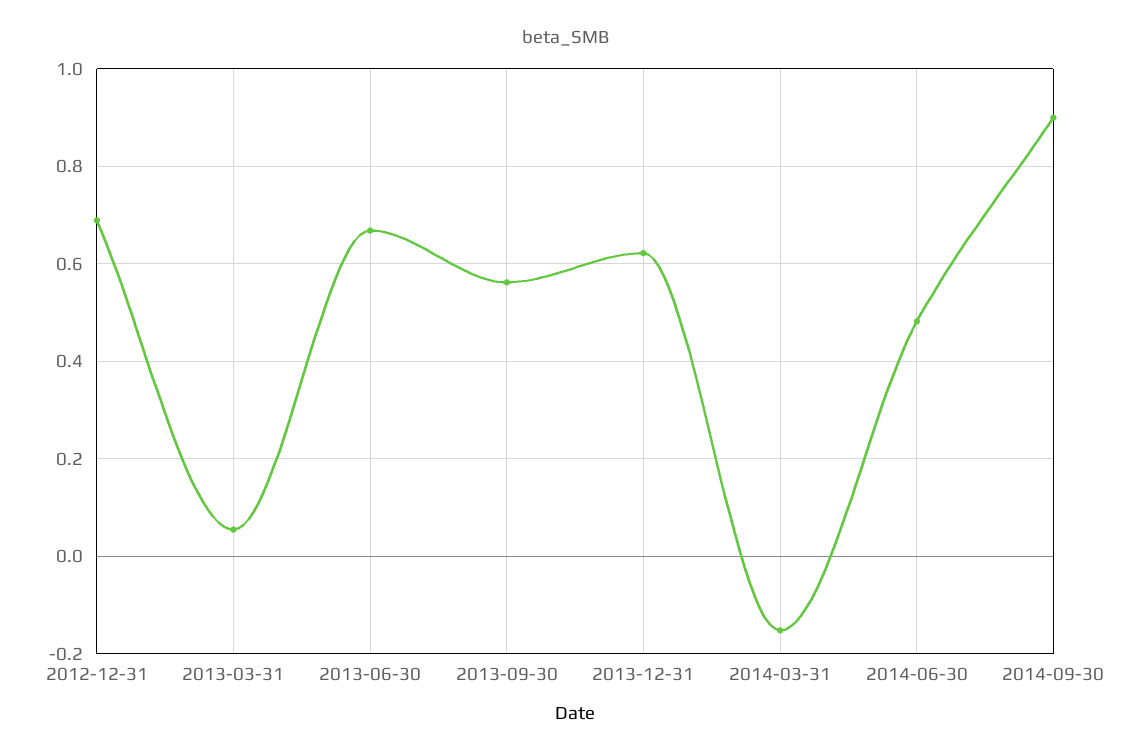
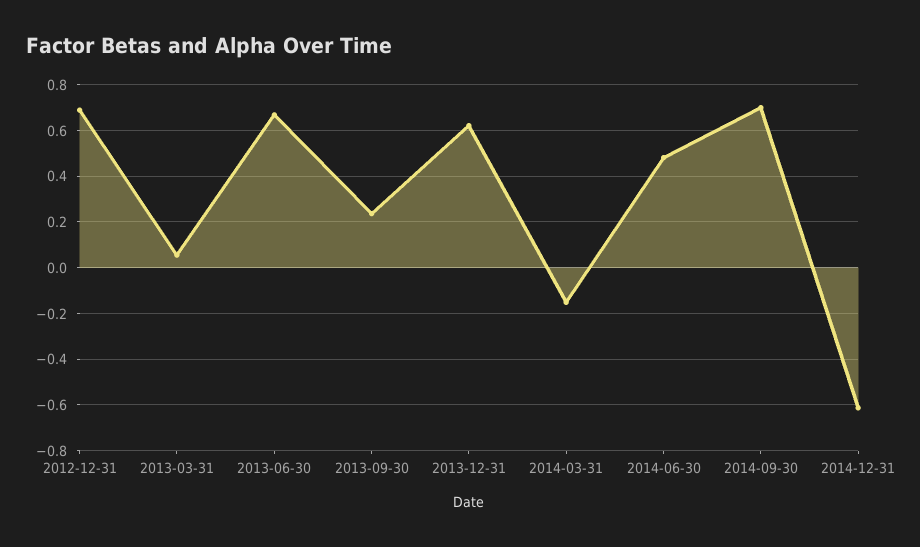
2013-09-30: 0.56 -> 0.25
2014-09-30: 0.9 -> 0.7
2014-12-31: none -> -0.6

